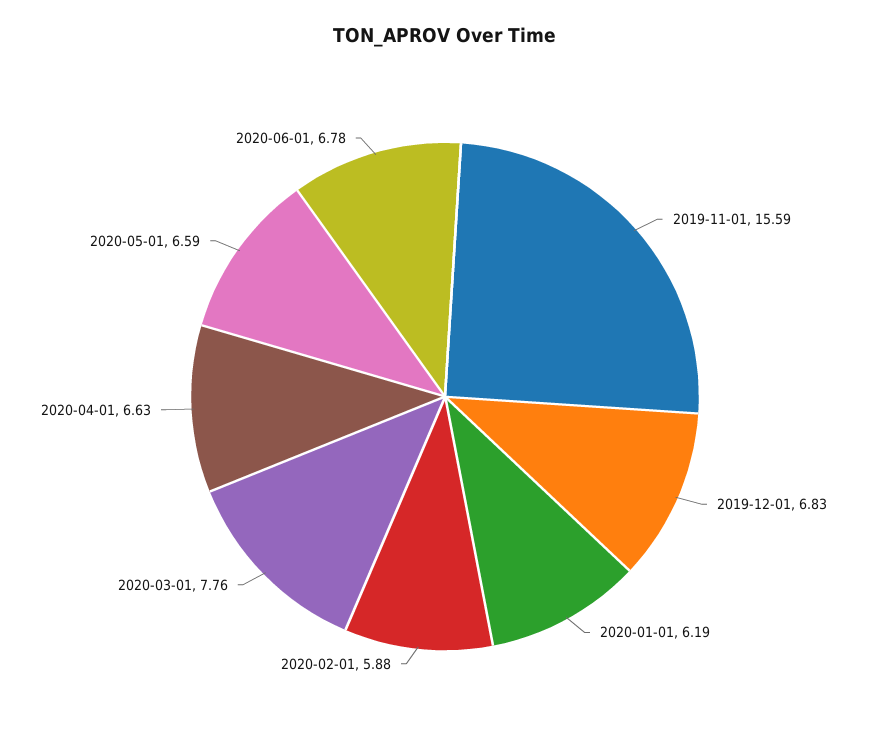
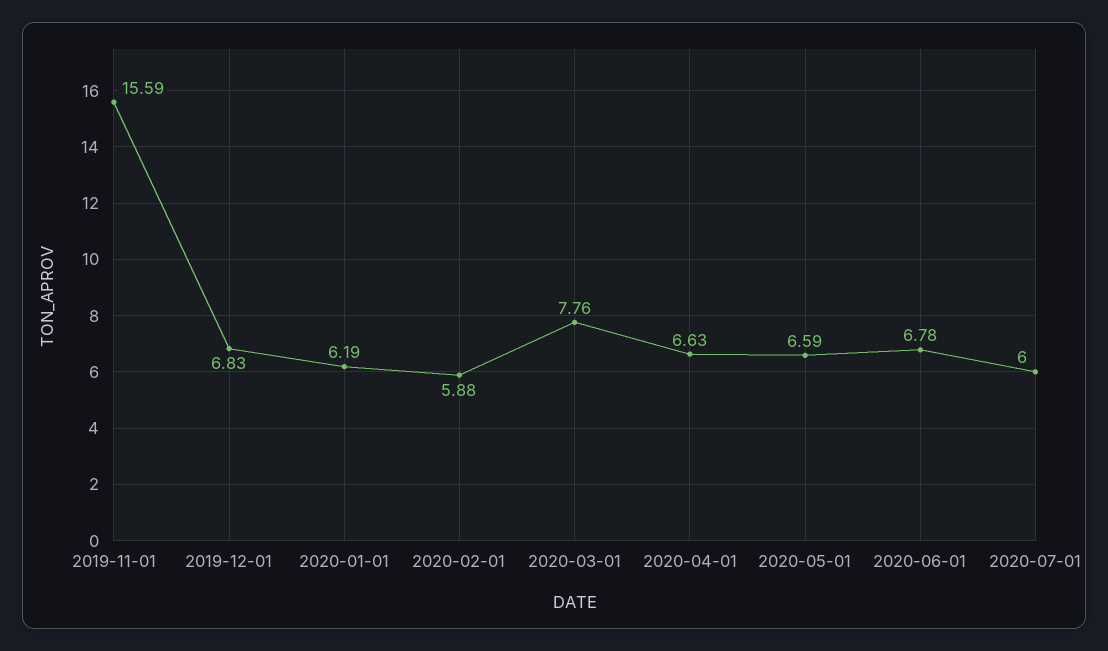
2020-07-01: none -> 6

